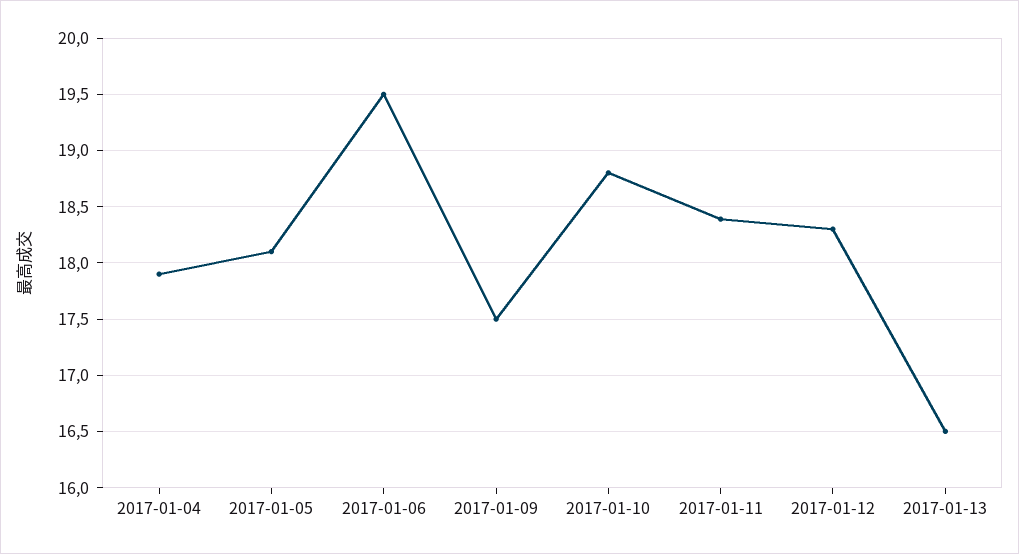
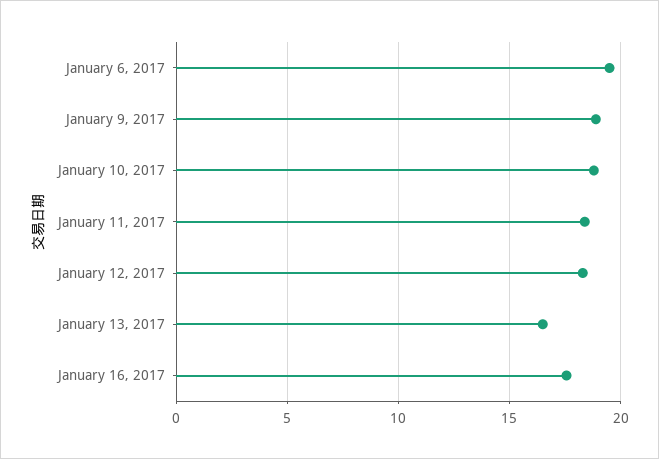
2017-01-04: 17.9 -> none
2017-01-05: 18.1 -> none
2017-01-09: 17.5 -> 19
January 16, 2017: none -> 17.5

